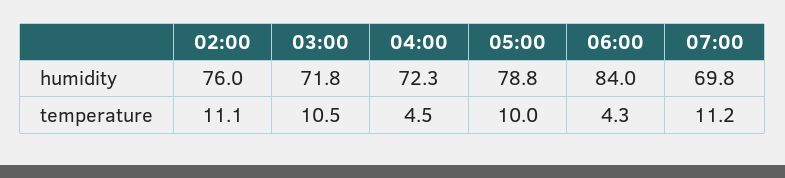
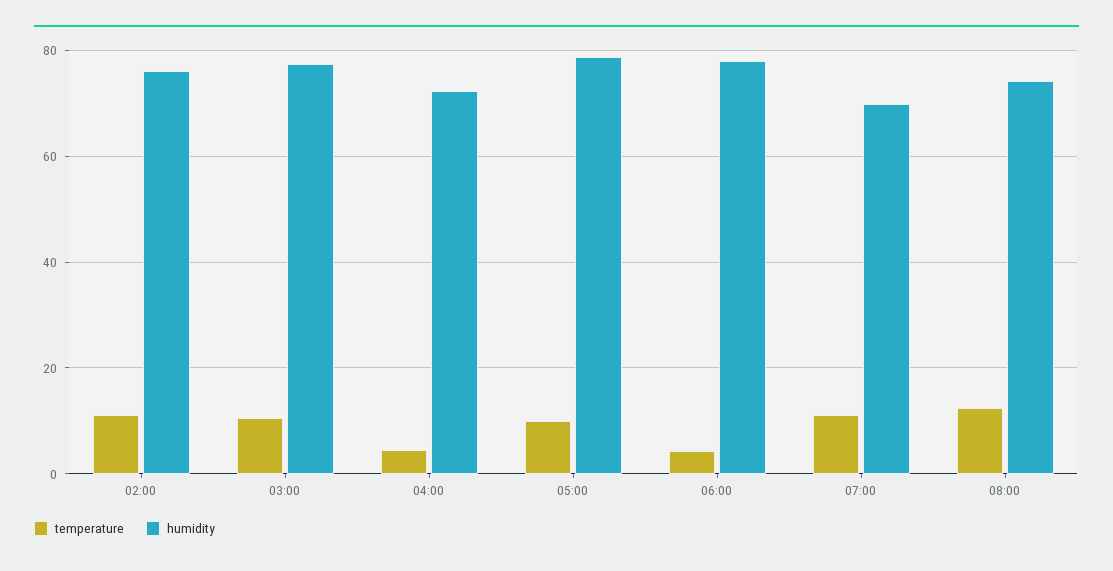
humidity, 03:00: 71.8 -> 78
humidity, 06:00: 84 -> 78
temperature, 08:00: none -> 12
humidity, 08:00: none -> 74

